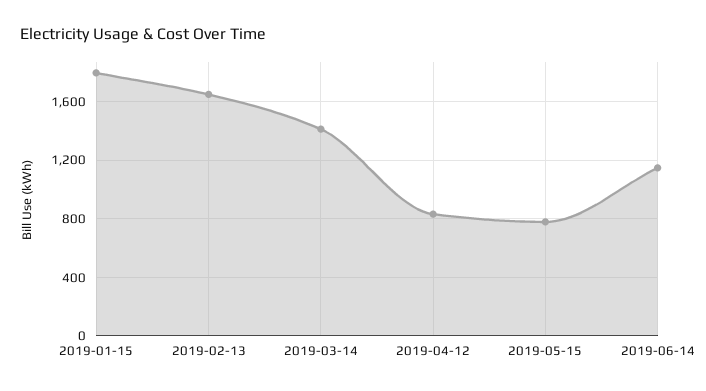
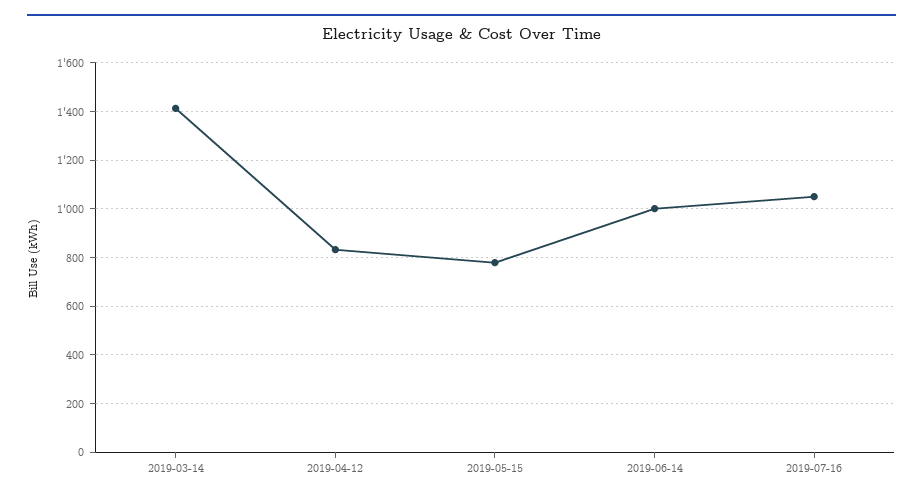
2019-01-15: 1800 -> none
2019-02-13: 1650 -> none
2019-06-14: 1150 -> 1000
2019-07-16: none -> 1050

